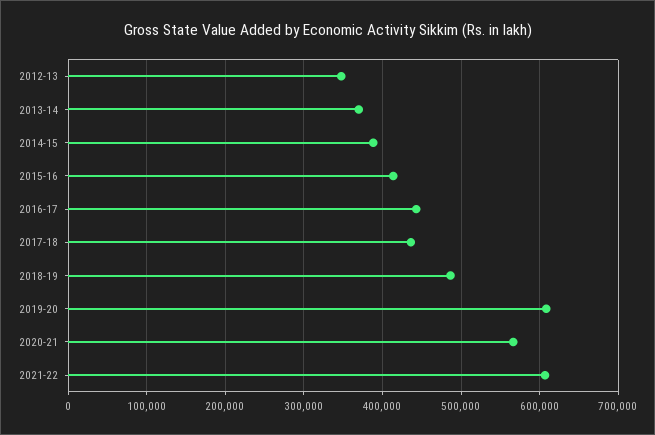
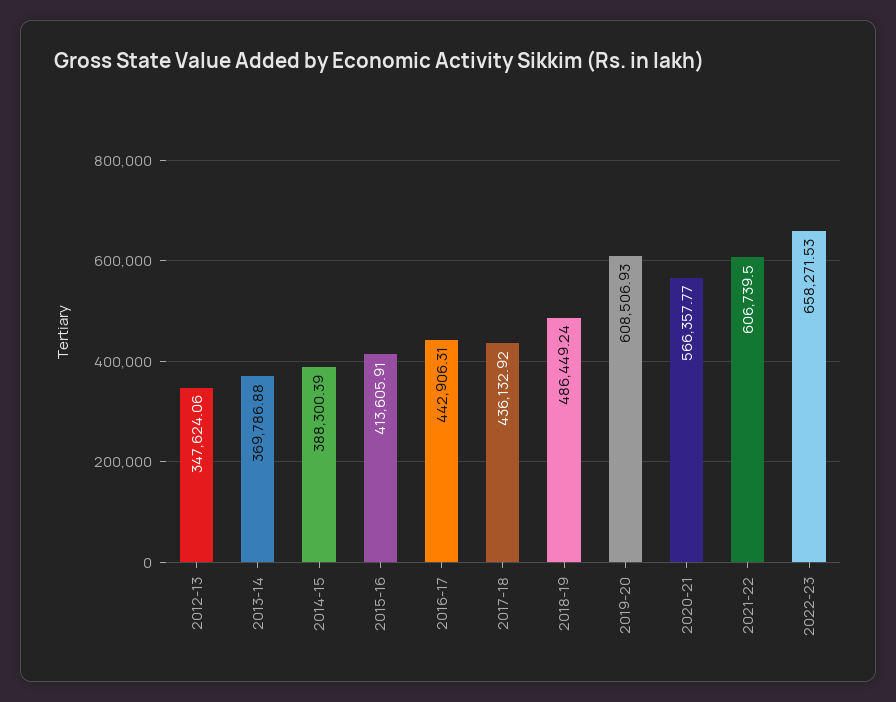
2022-23: none -> 658271.53

